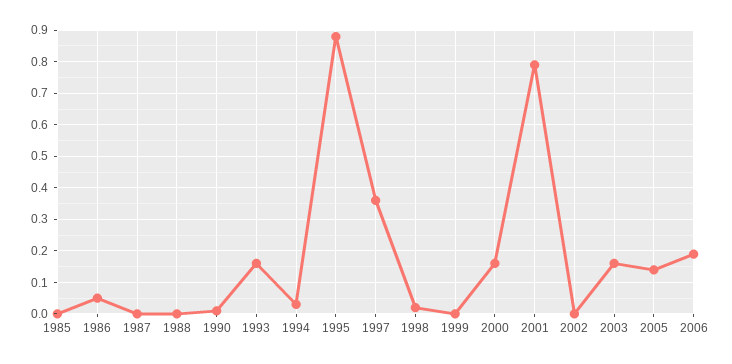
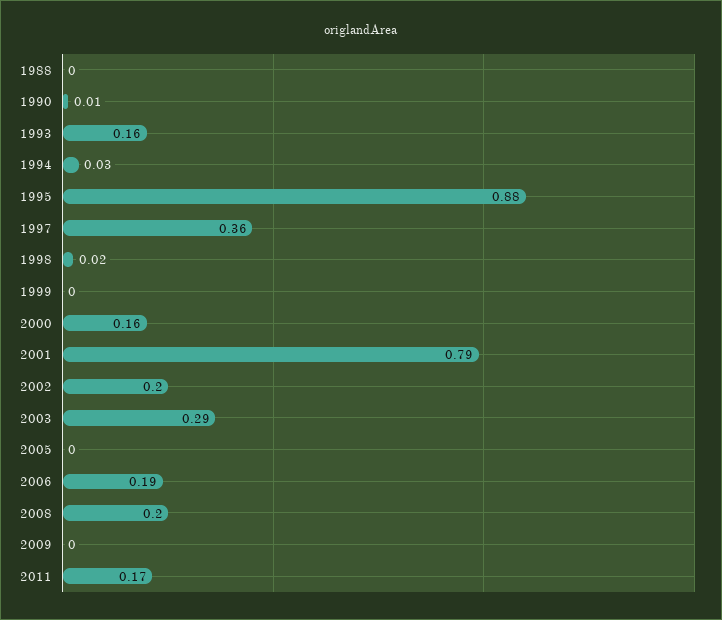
1985: 0 -> none
1986: 0.05 -> none
1987: 0 -> none
2002: 0 -> 0.2
2003: 0.15 -> 0.29
2005: 0.15 -> 0
2008: none -> 0.2
2009: none -> 0
2011: none -> 0.17

